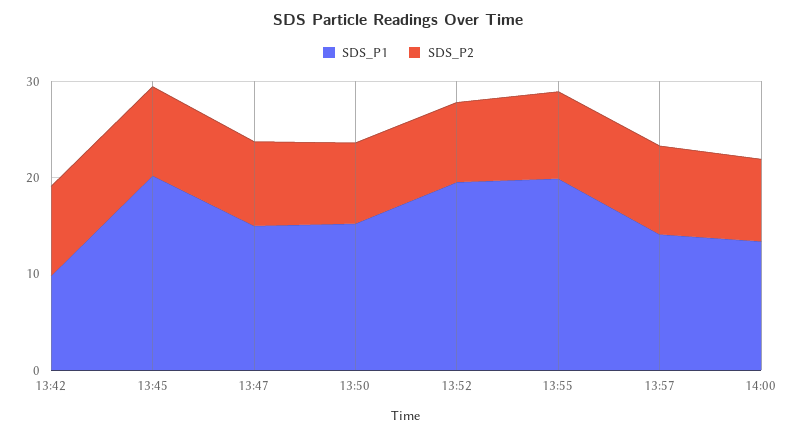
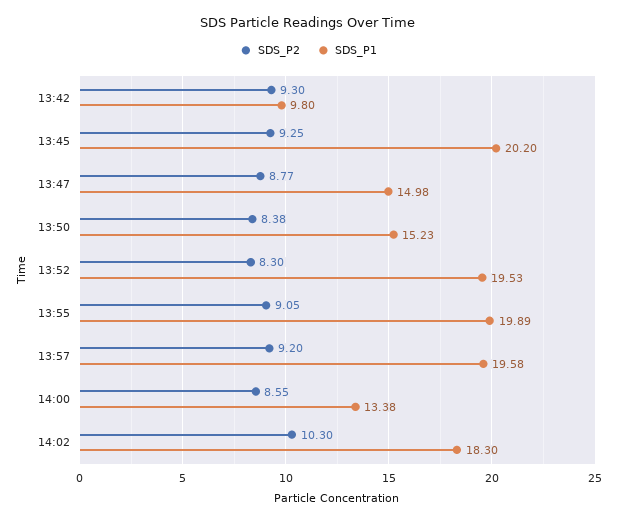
SDS_P1, 13:57: 14 -> 19.58
SDS_P2, 14:02: none -> 10.3
SDS_P1, 14:02: none -> 18.3

